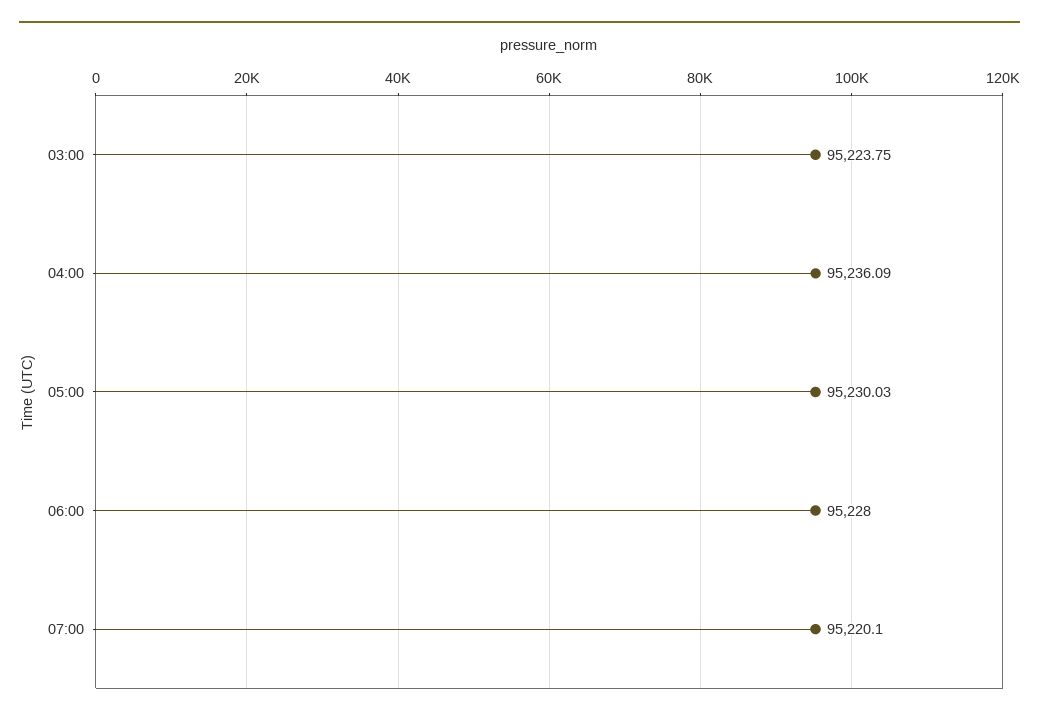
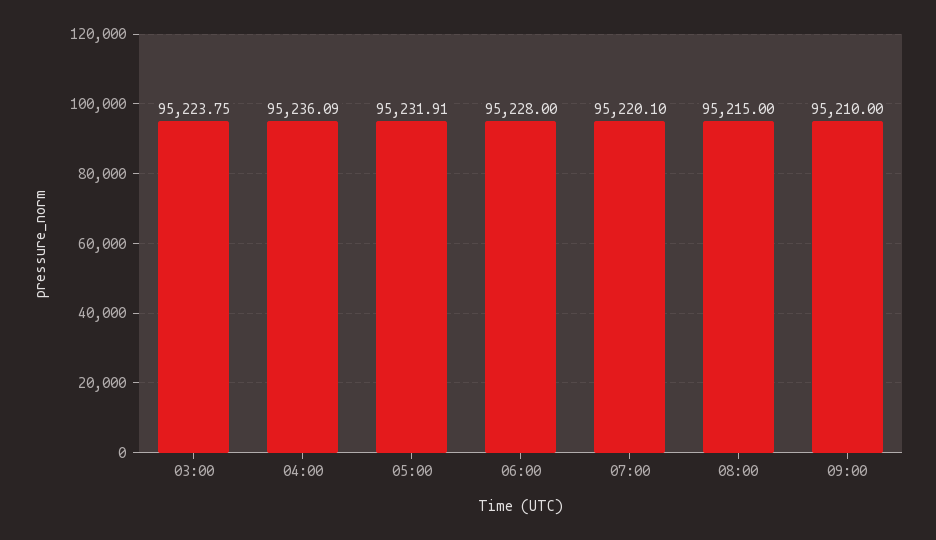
05:00: 95230.03 -> 95231.91
08:00: none -> 95215
09:00: none -> 95210

